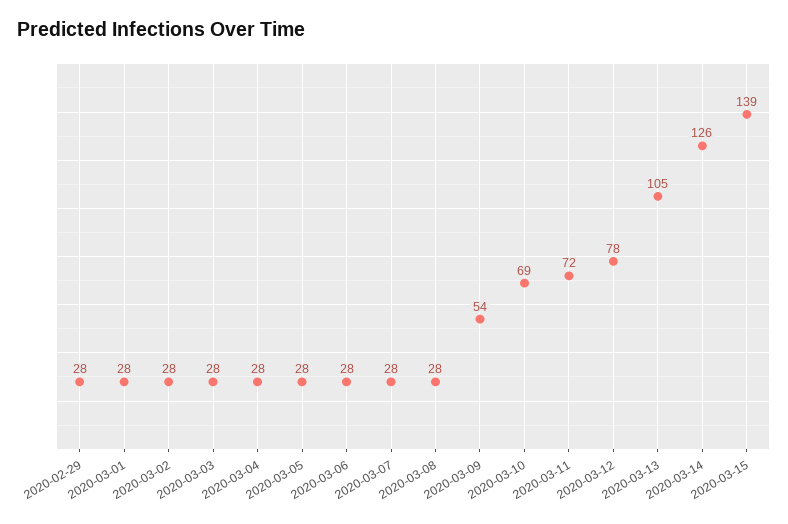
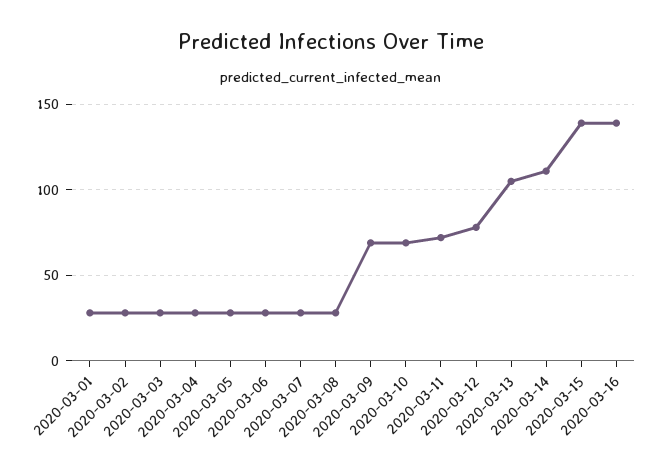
2020-02-29: 28 -> none
2020-03-09: 54 -> 70
2020-03-14: 126 -> 110
2020-03-16: none -> 140

